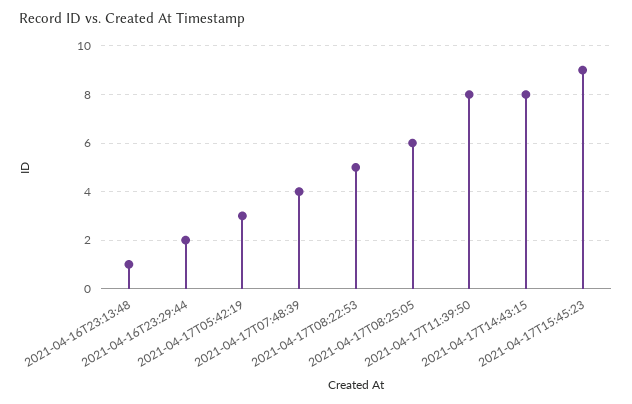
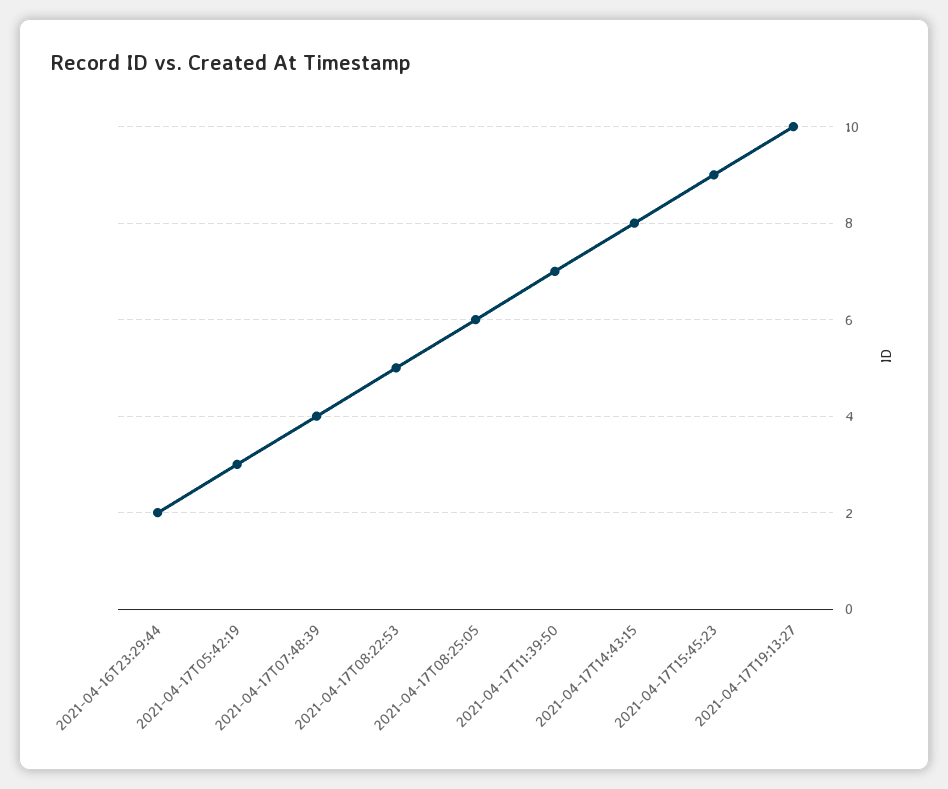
2021-04-16T23:13:48: 1 -> none
2021-04-17T11:39:50: 8 -> 7
2021-04-17T19:13:27: none -> 10

